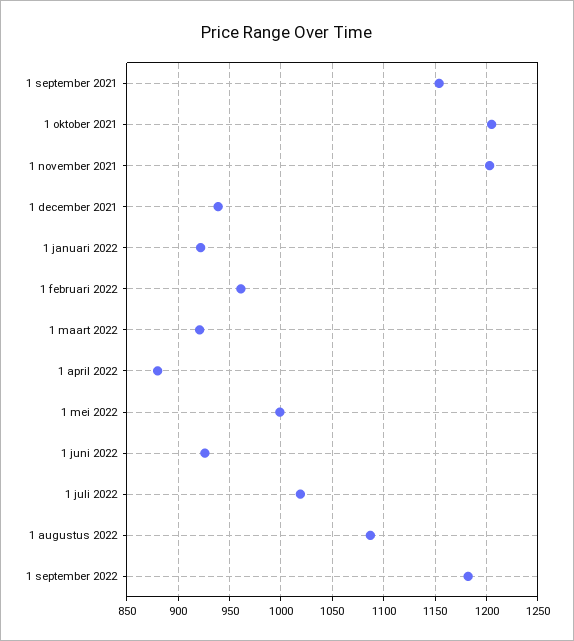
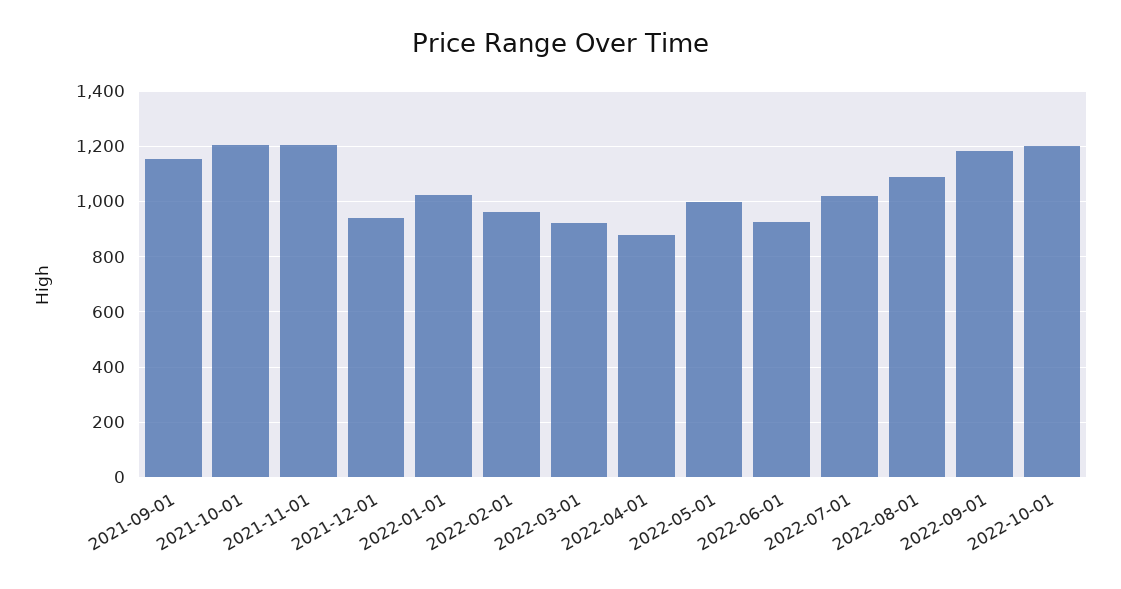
1 januari 2022: 920 -> 1025
2022-10-01: none -> 1200

